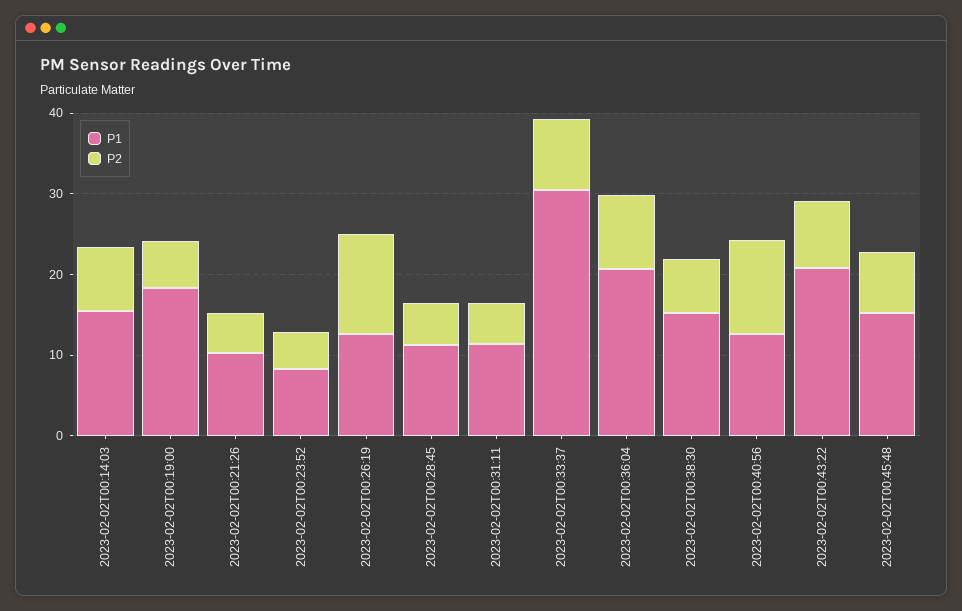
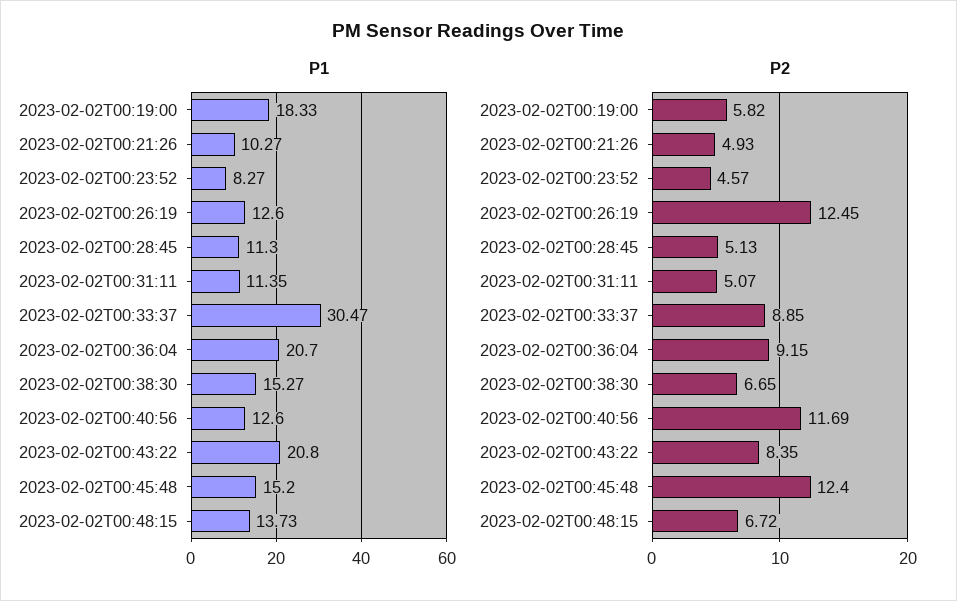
P1, 2023-02-02T00:14:03: 16 -> none
P2, 2023-02-02T00:14:03: 8 -> none
P2, 2023-02-02T00:45:48: 8 -> 12.4
P1, 2023-02-02T00:48:15: none -> 13.73
P2, 2023-02-02T00:48:15: none -> 6.72

